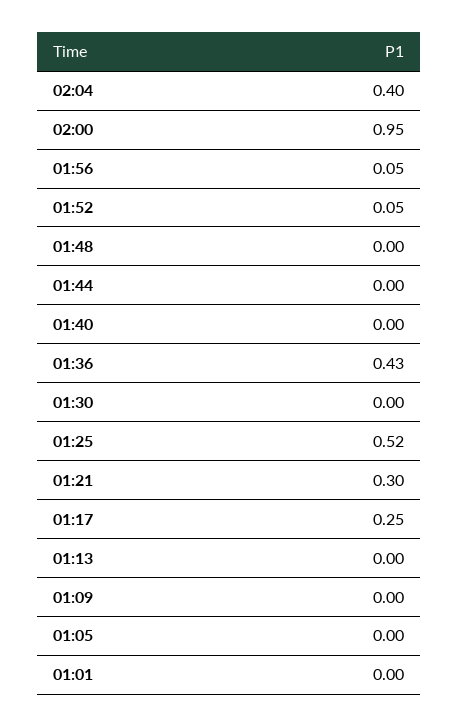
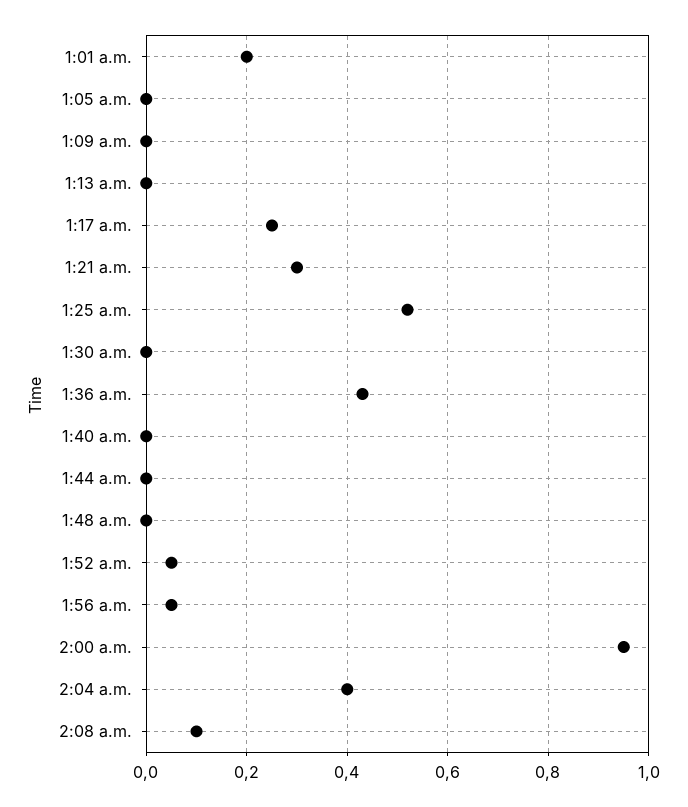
01:01: 0 -> 0.2
2:08 a.m.: none -> 0.1

